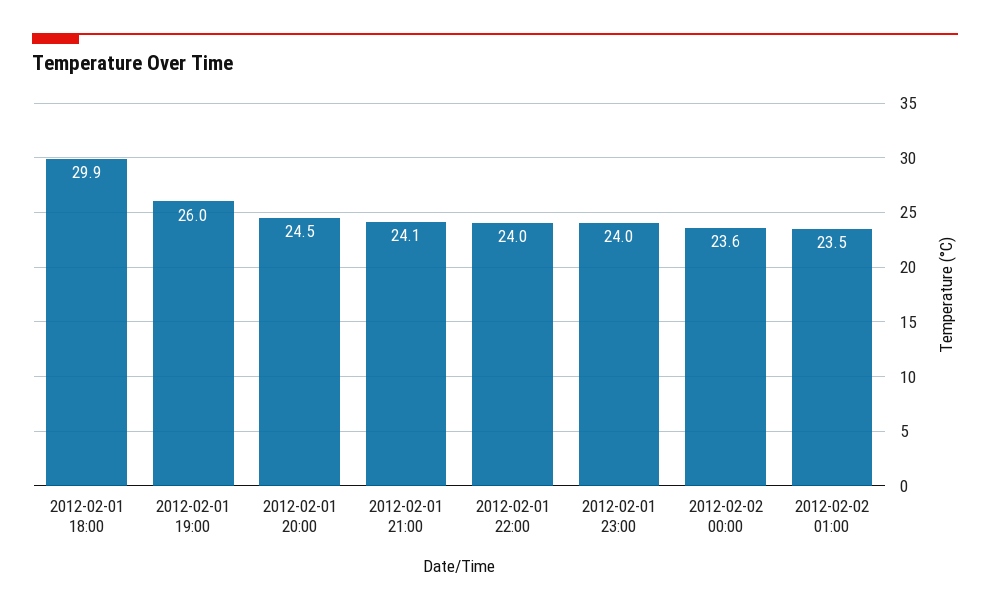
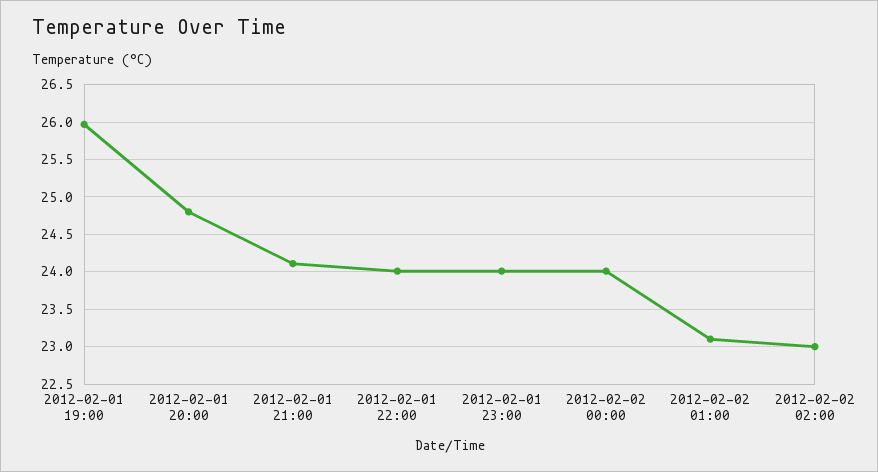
2012-02-01 18:00: 29.9 -> none
2012-02-01 20:00: 24.5 -> 24.8
2012-02-02 00:00: 23.6 -> 24
2012-02-02 01:00: 23.5 -> 23.1
2012-02-02 02:00: none -> 23

